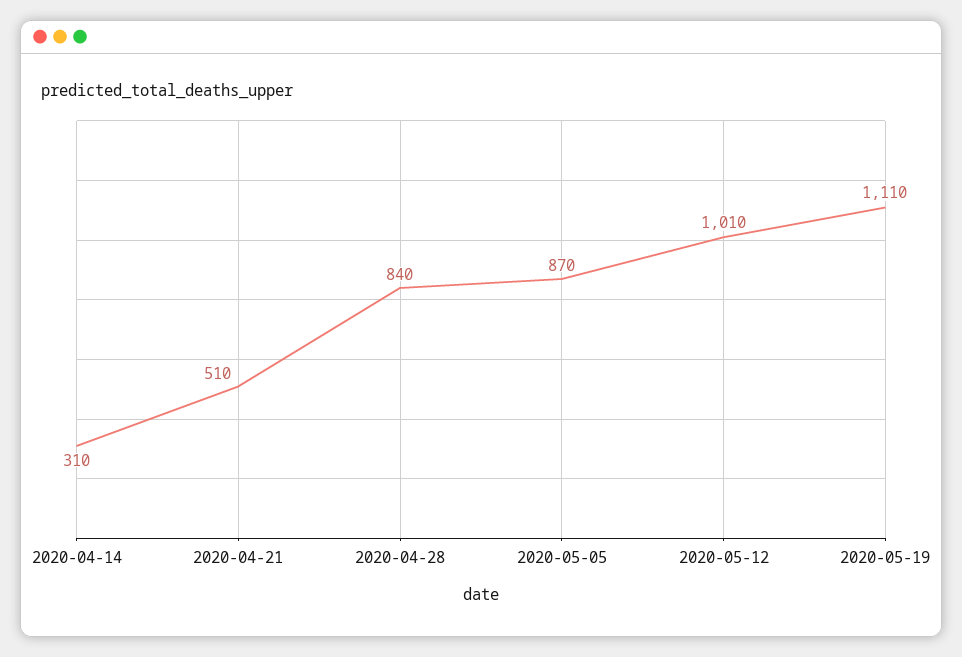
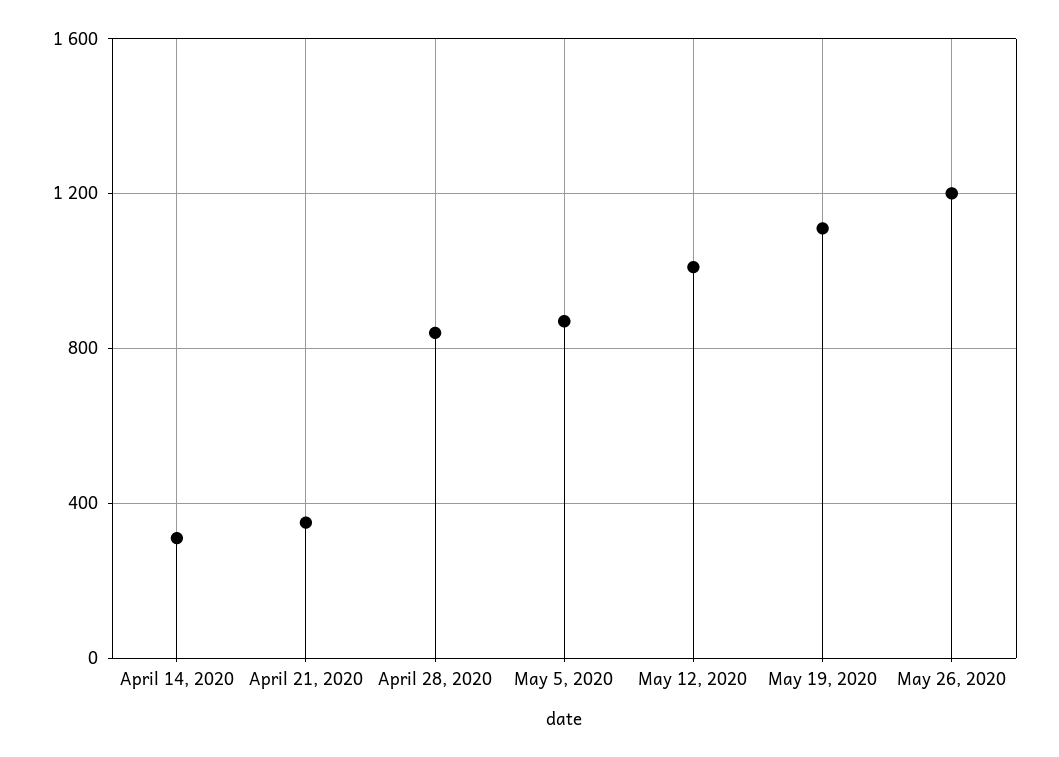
2020-04-21: 510 -> 350
May 26, 2020: none -> 1200

